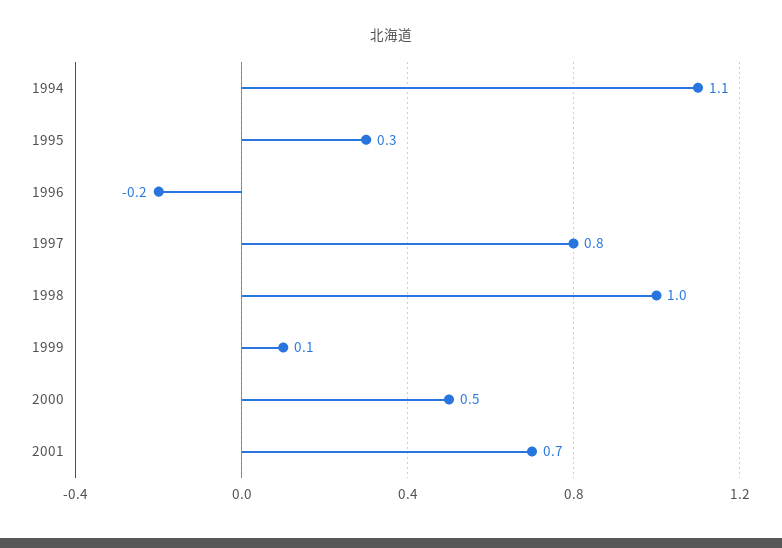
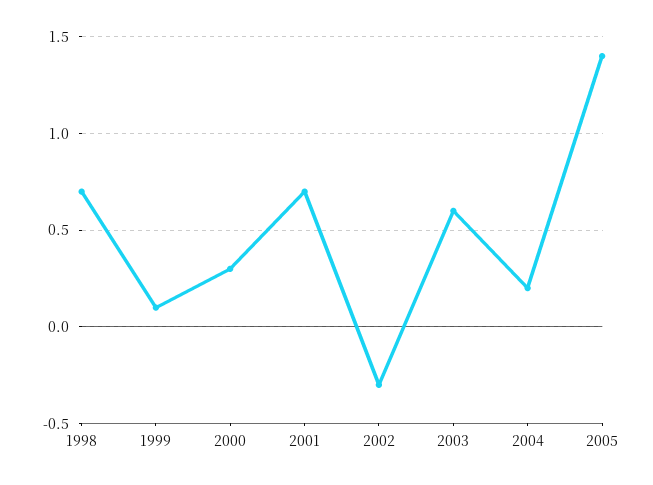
1994: 1.1 -> none
1995: 0.3 -> none
1996: -0.2 -> none
1997: 0.8 -> none
1998: 1 -> 0.7
2000: 0.5 -> 0.3
2002: none -> -0.3
2003: none -> 0.6
2004: none -> 0.2
2005: none -> 1.4

